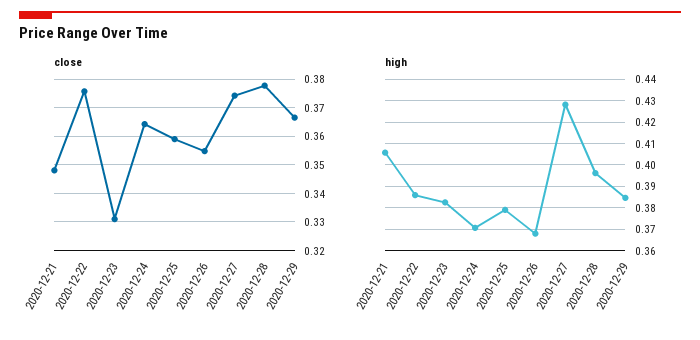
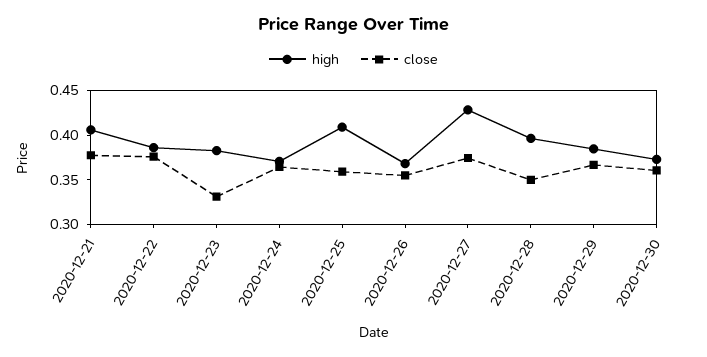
close, 2020-12-21: 0.3475 -> 0.38
close, 2020-12-28: 0.3775 -> 0.35
high, 2020-12-25: 0.38 -> 0.41
high, 2020-12-30: none -> 0.37
close, 2020-12-30: none -> 0.36

